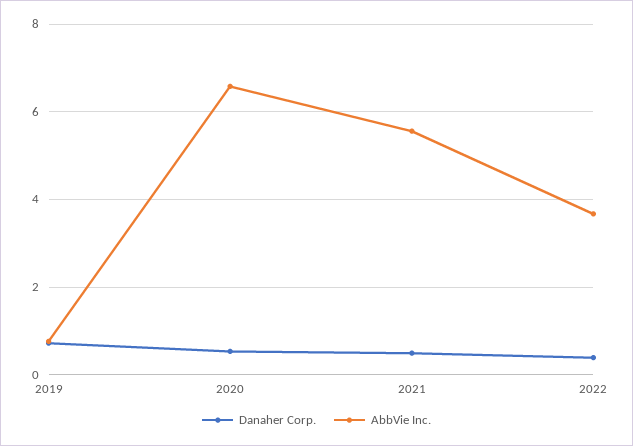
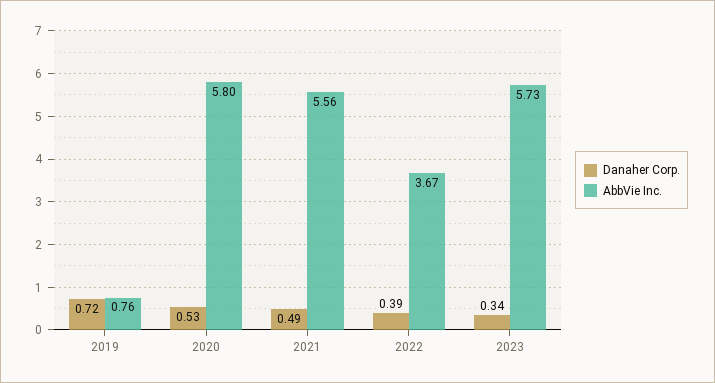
AbbVie Inc., 2020: 6.6 -> 5.8
Danaher Corp., 2023: none -> 0.34
AbbVie Inc., 2023: none -> 5.73

